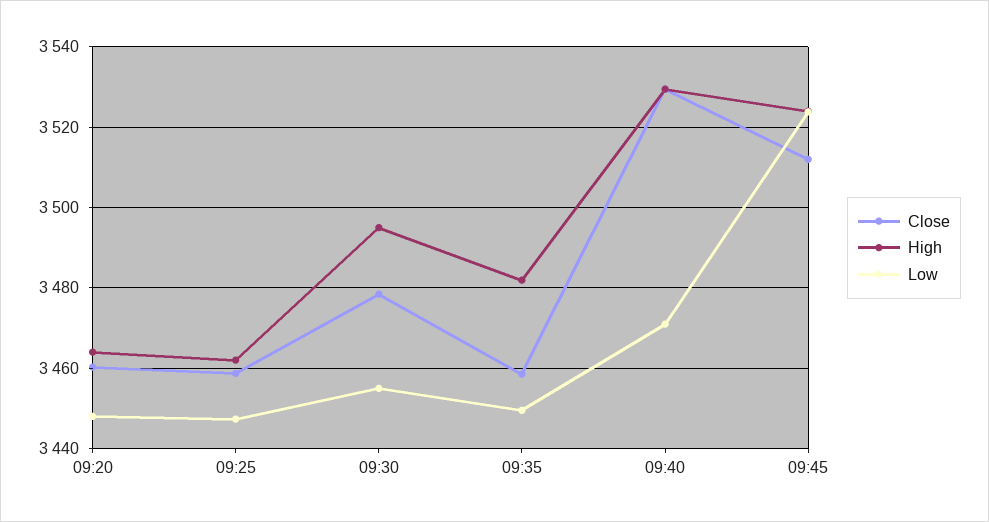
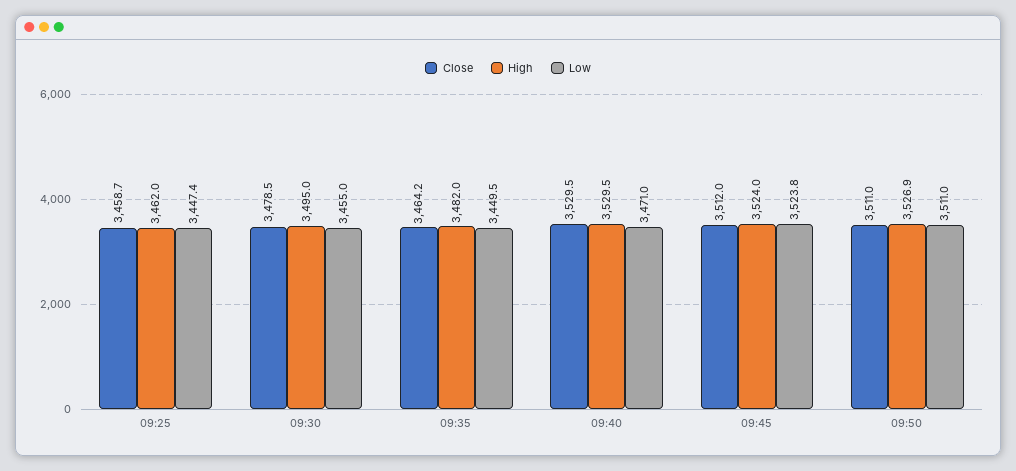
Close, 09:20: 3460 -> none
High, 09:20: 3464 -> none
Low, 09:20: 3448 -> none
Close, 09:35: 3458 -> 3464.2
Close, 09:50: none -> 3511
High, 09:50: none -> 3526.9
Low, 09:50: none -> 3511

